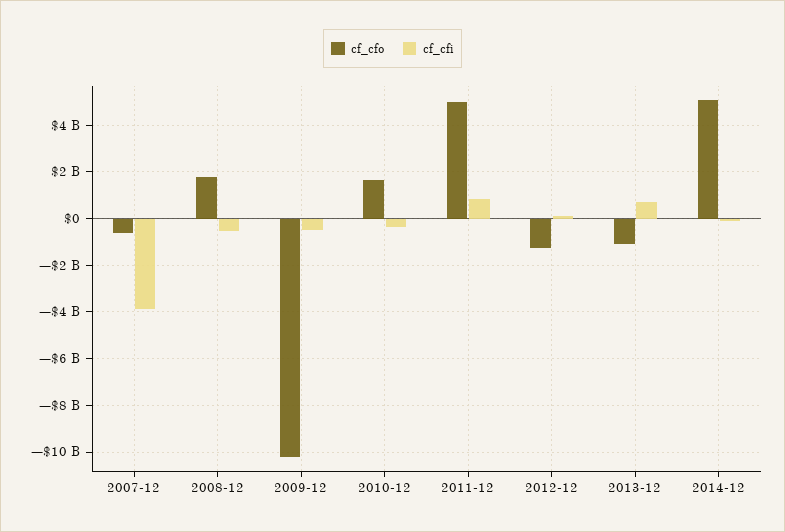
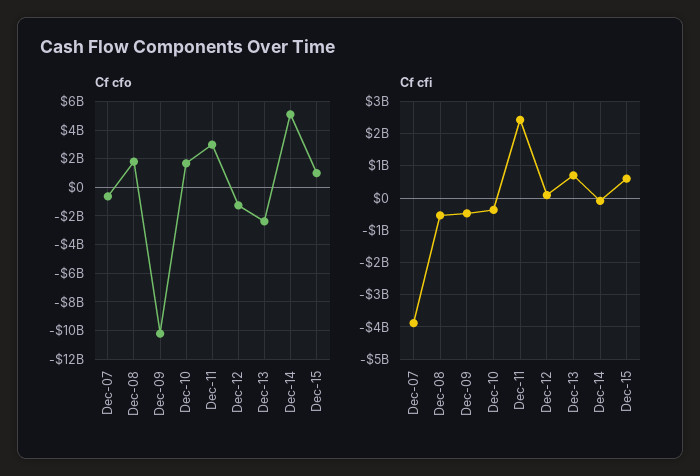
cf_cfo, 2011-12: 5000000000 -> 3000000000
cf_cfi, 2011-12: 1000000000 -> 2400000000
cf_cfo, 2013-12: -1000000000 -> -2500000000
cf_cfo, Dec-15: none -> 1000000000
cf_cfi, Dec-15: none -> 600000000

